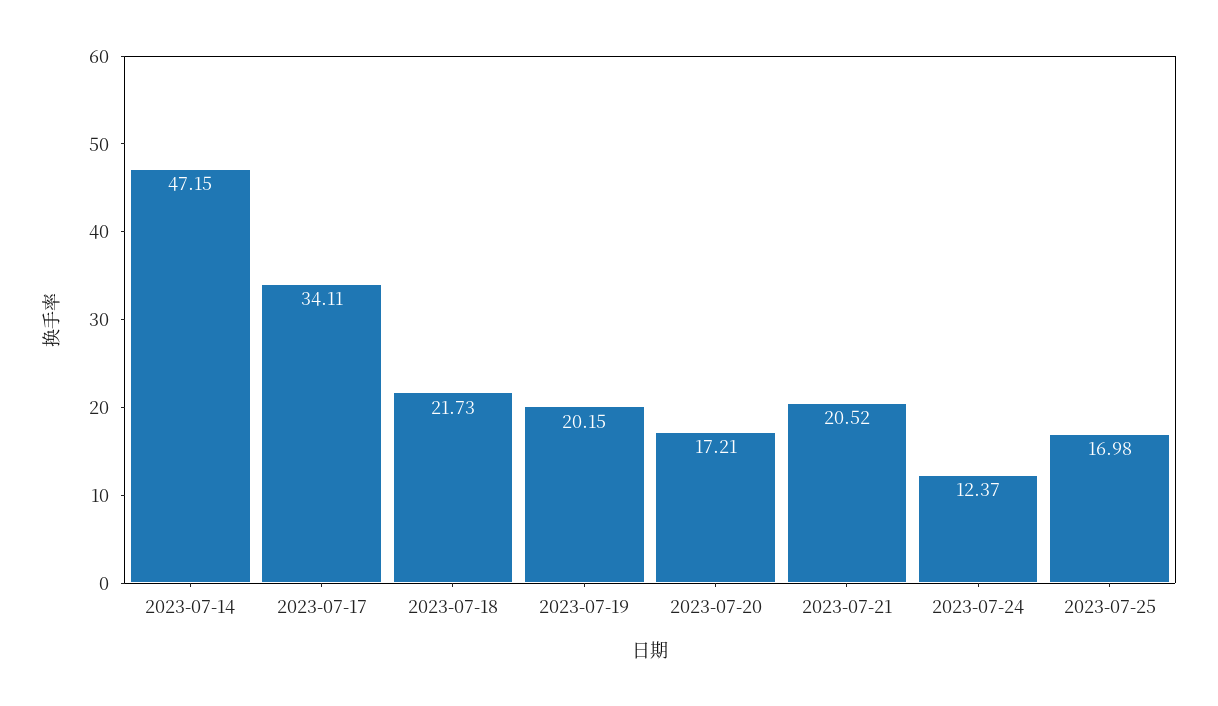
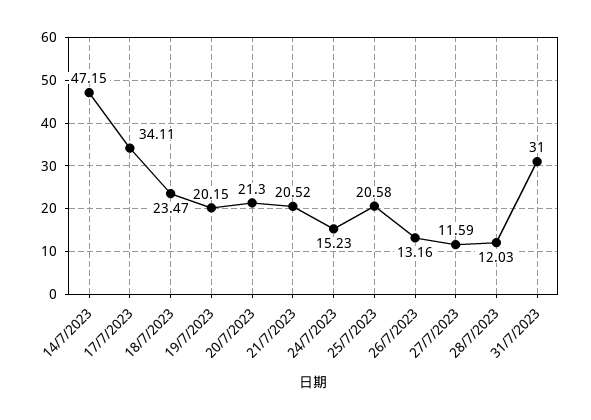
2023-07-18: 21.73 -> 23.47
2023-07-20: 17.21 -> 21.3
2023-07-24: 12.37 -> 15.23
2023-07-25: 16.98 -> 20.58
26/7/2023: none -> 13.16
27/7/2023: none -> 11.59
28/7/2023: none -> 12.03
31/7/2023: none -> 31

